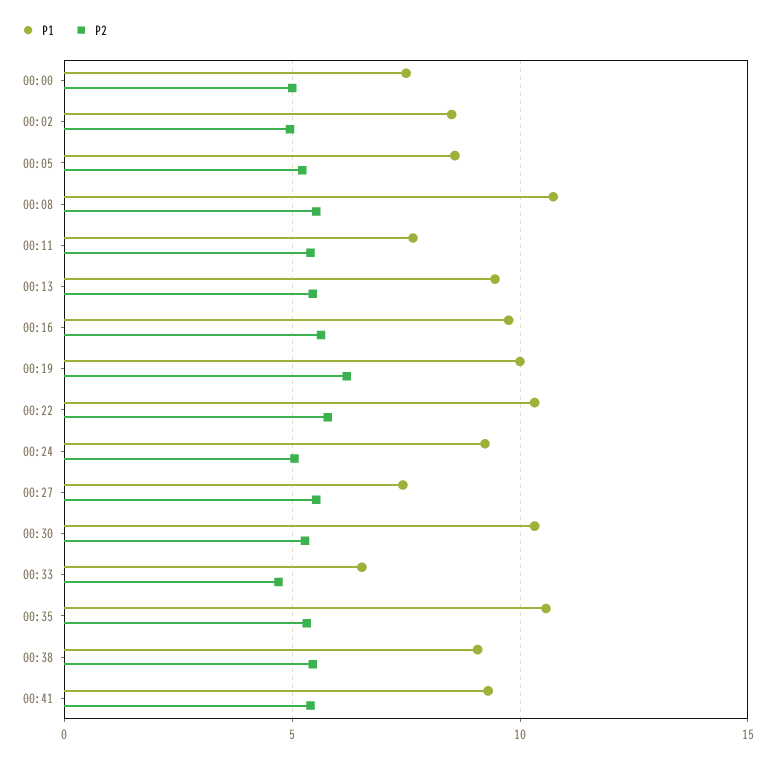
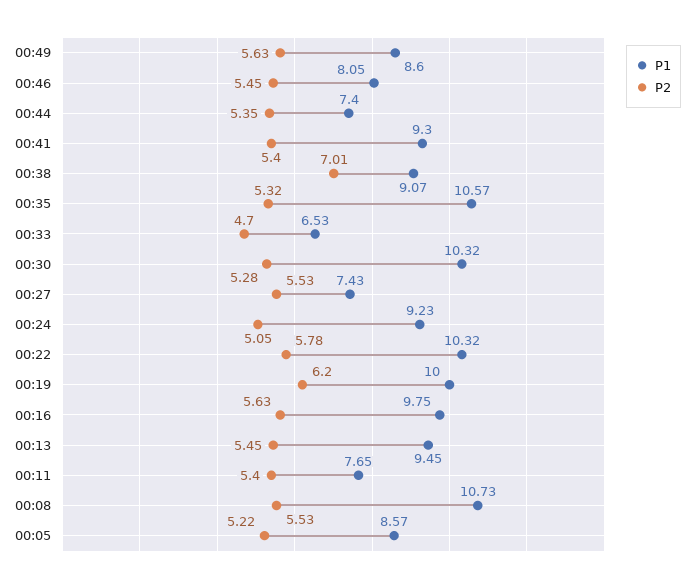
P1, 00:00: 7.5 -> none
P2, 00:00: 5 -> none
P1, 00:02: 8.5 -> none
P2, 00:02: 5 -> none
P2, 00:38: 5.5 -> 7.01
P1, 00:49: none -> 8.6
P2, 00:49: none -> 5.63
P1, 00:46: none -> 8.05
P2, 00:46: none -> 5.45
P1, 00:44: none -> 7.4
P2, 00:44: none -> 5.35

